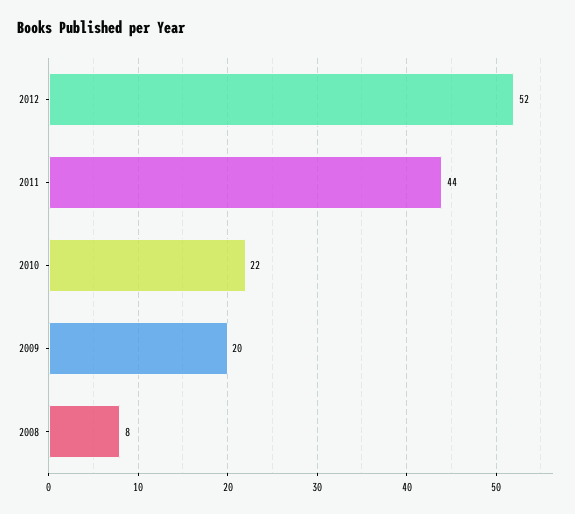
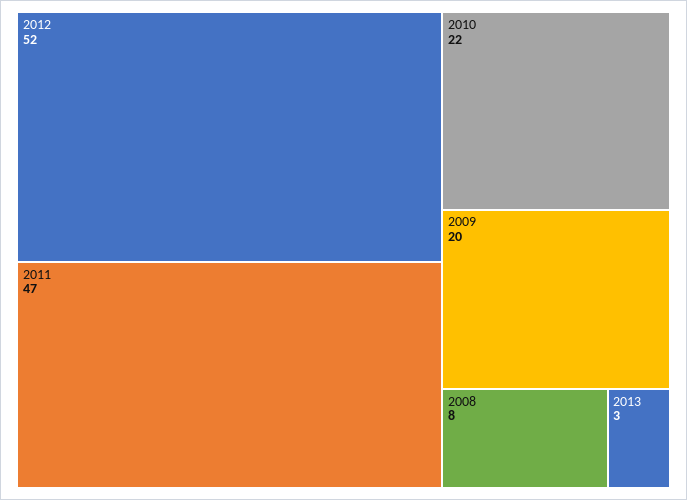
2011: 44 -> 47
2013: none -> 3

